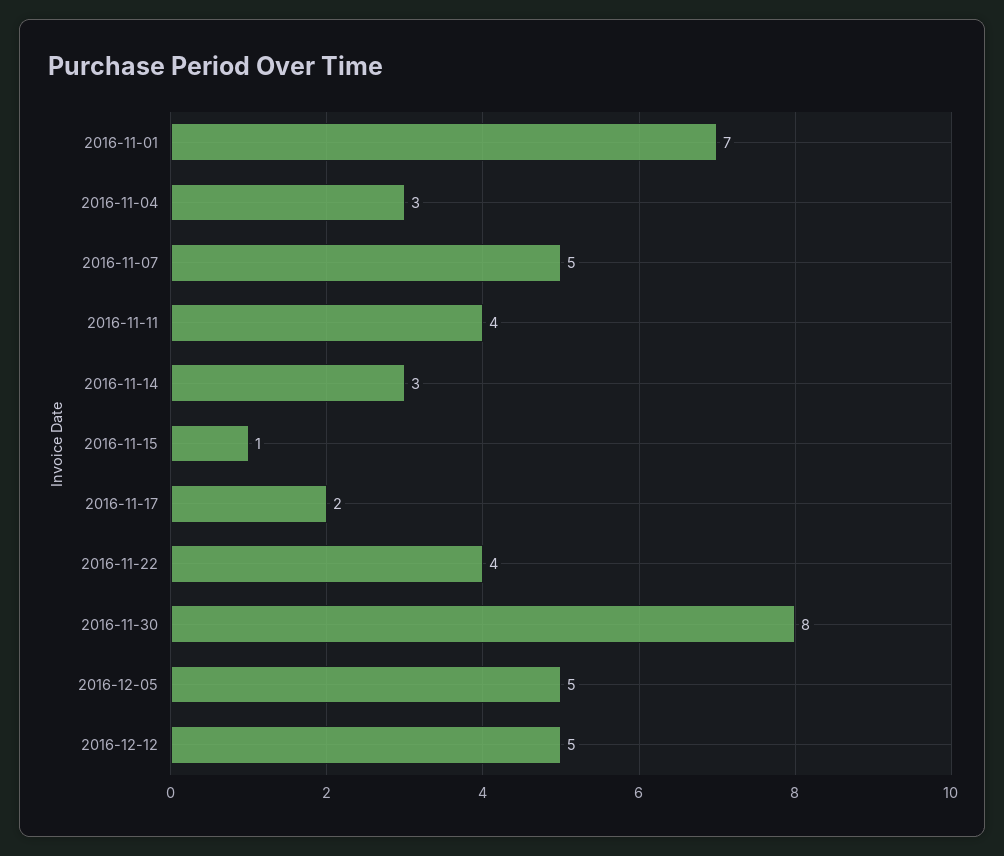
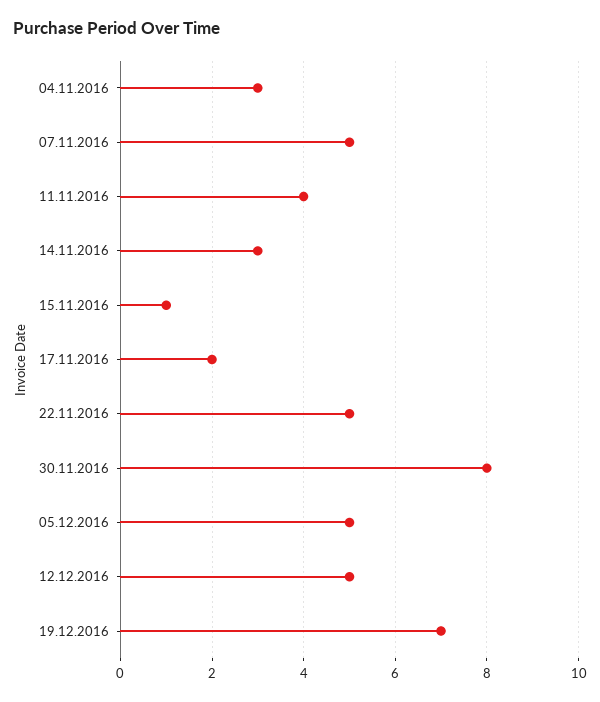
2016-11-01: 7 -> none
2016-11-22: 4 -> 5
19.12.2016: none -> 7

